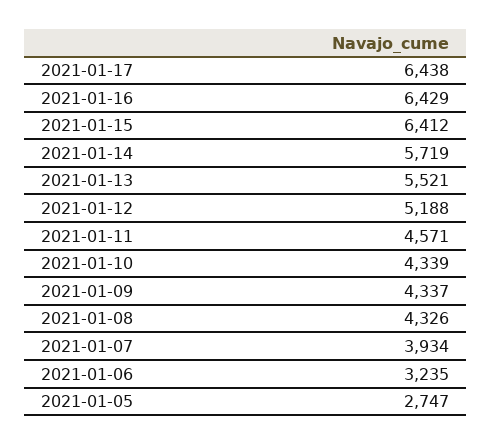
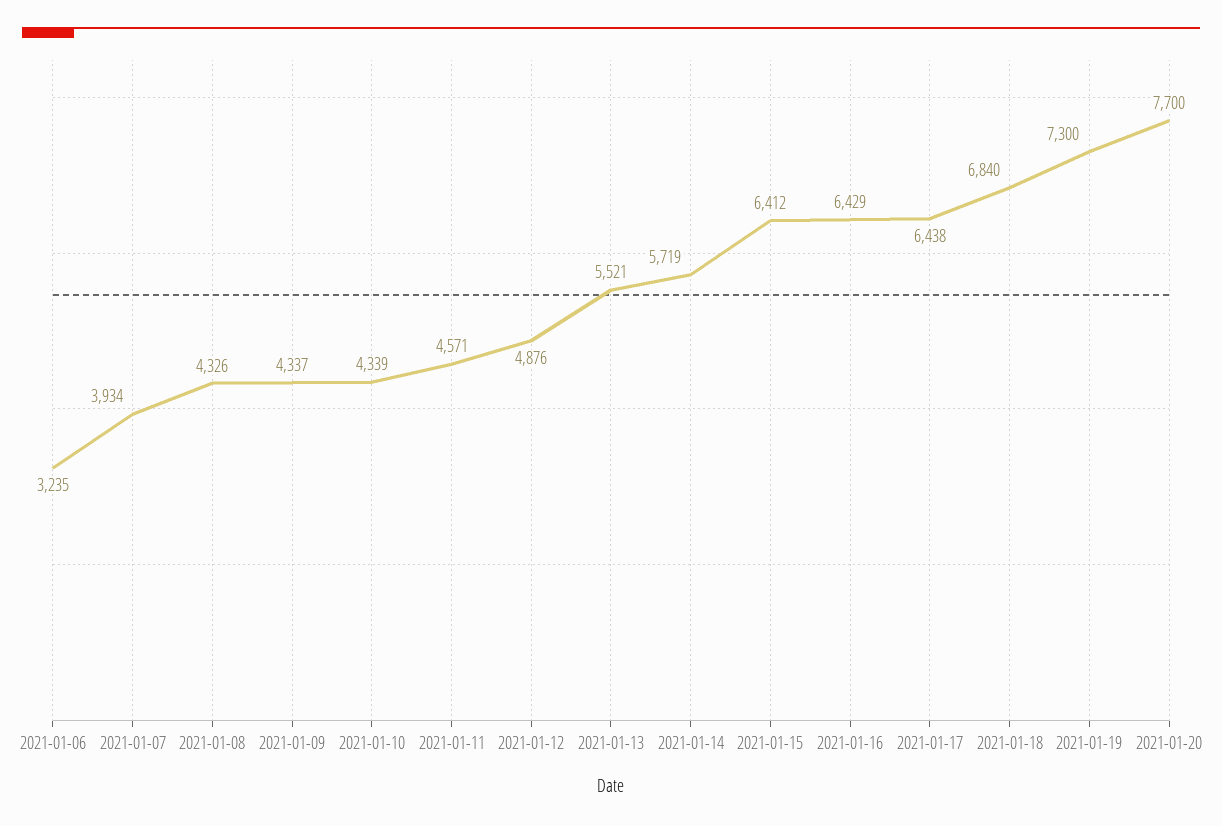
2021-01-12: 5188 -> 4876
2021-01-05: 2747 -> none
2021-01-18: none -> 6840
2021-01-19: none -> 7300
2021-01-20: none -> 7700

